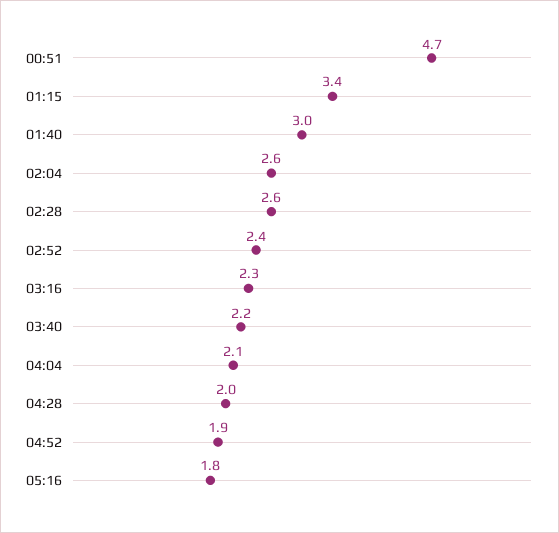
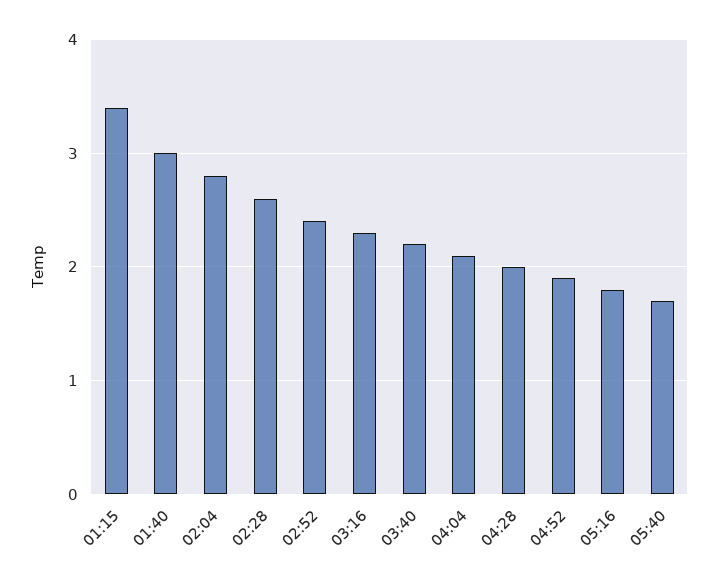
00:51: 4.7 -> none
02:04: 2.6 -> 2.8
05:40: none -> 1.7

